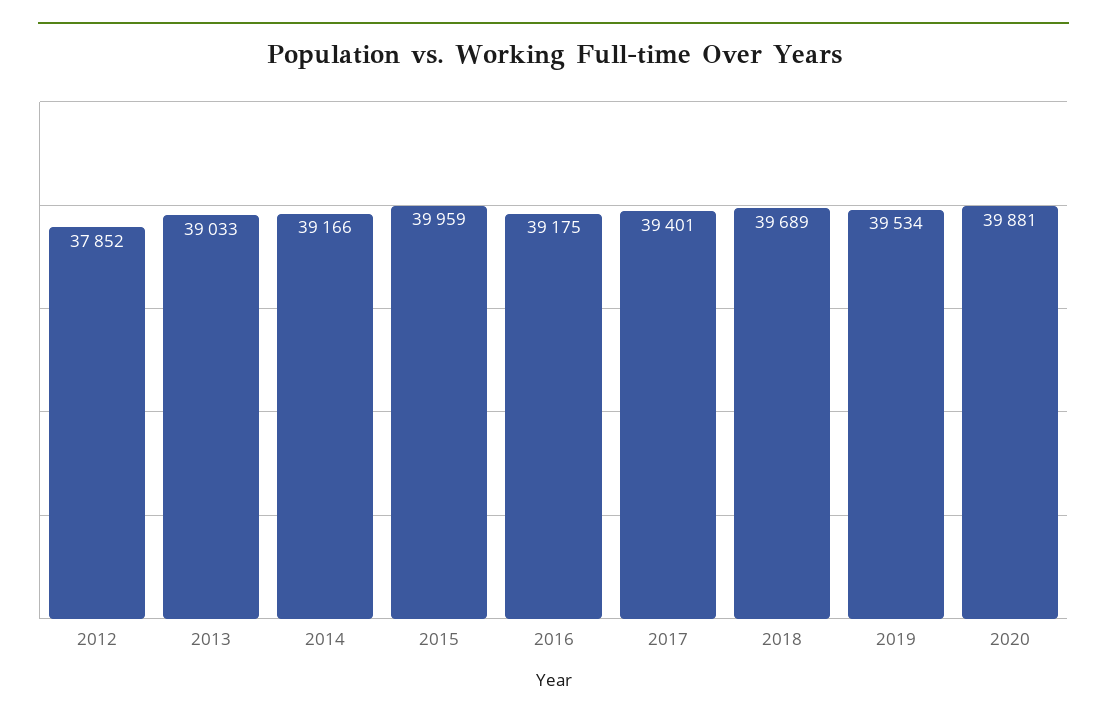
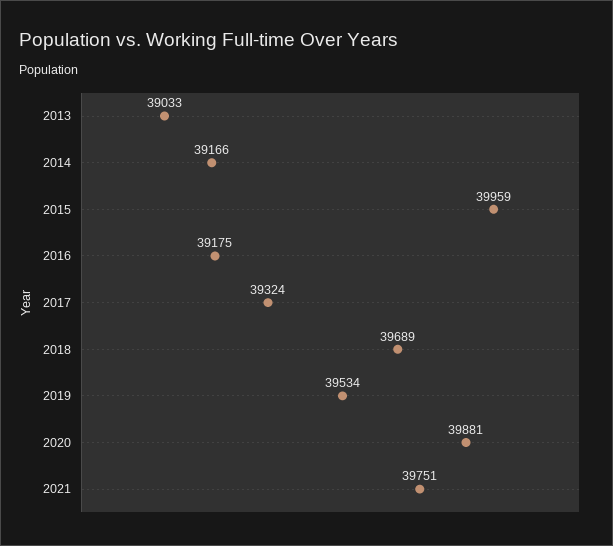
2012: 37852 -> none
2017: 39401 -> 39324
2021: none -> 39751

